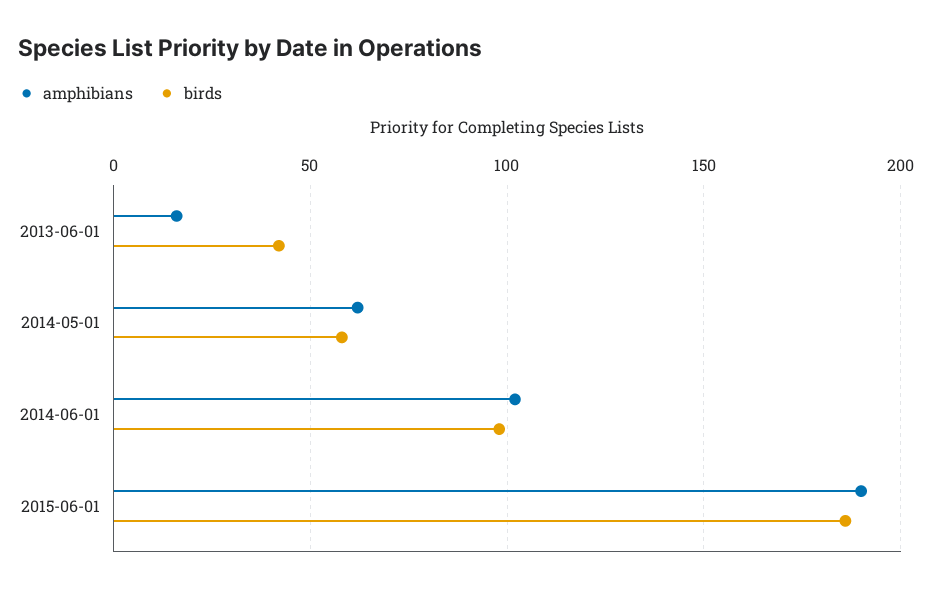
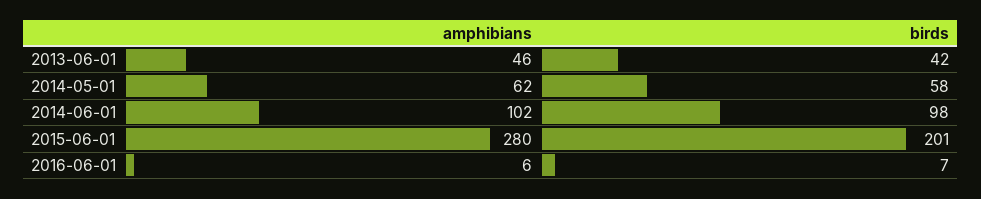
amphibians, 2013-06-01: 15 -> 46
amphibians, 2015-06-01: 190 -> 280
birds, 2015-06-01: 185 -> 201
amphibians, 2016-06-01: none -> 6
birds, 2016-06-01: none -> 7

